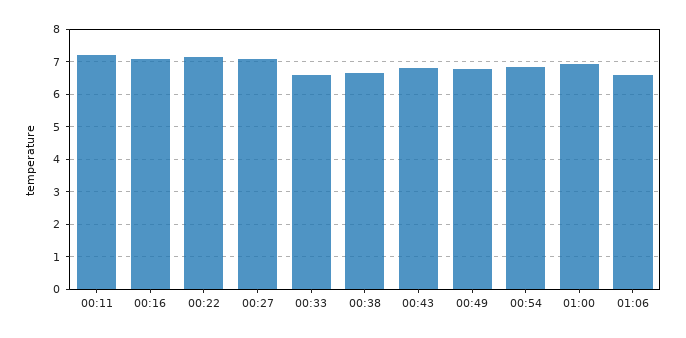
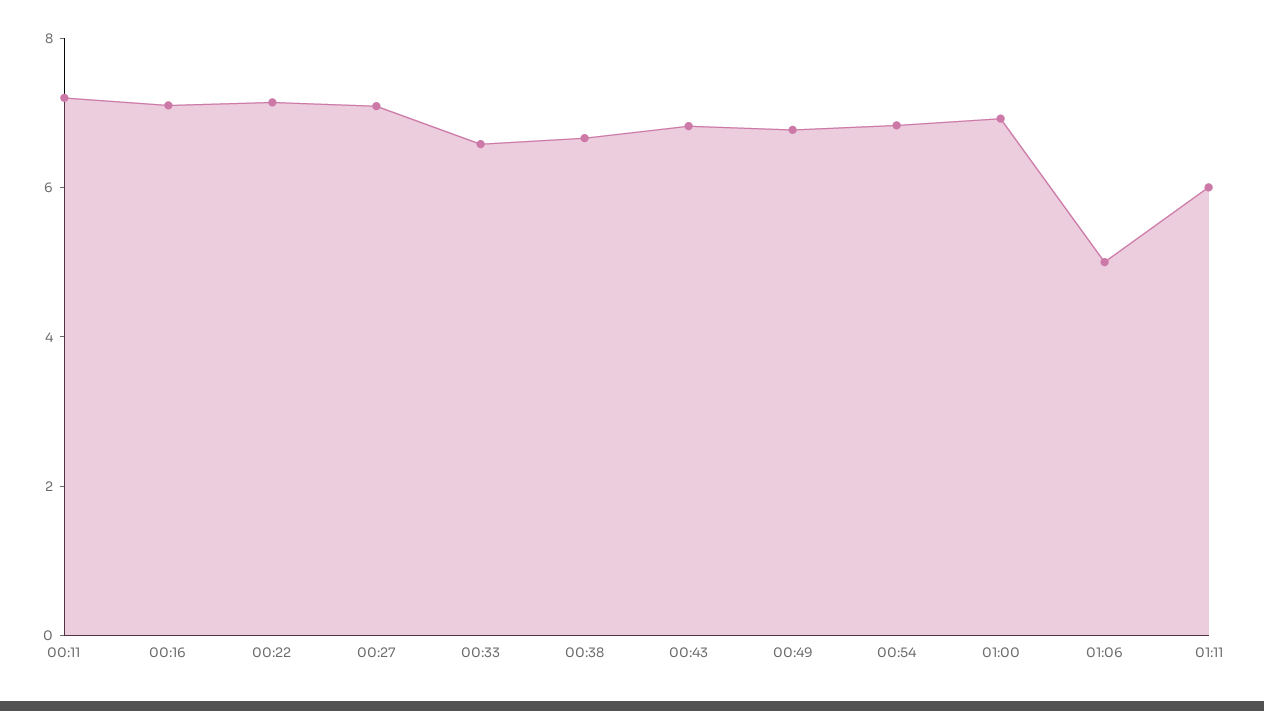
01:06: 6.6 -> 5
01:11: none -> 6

